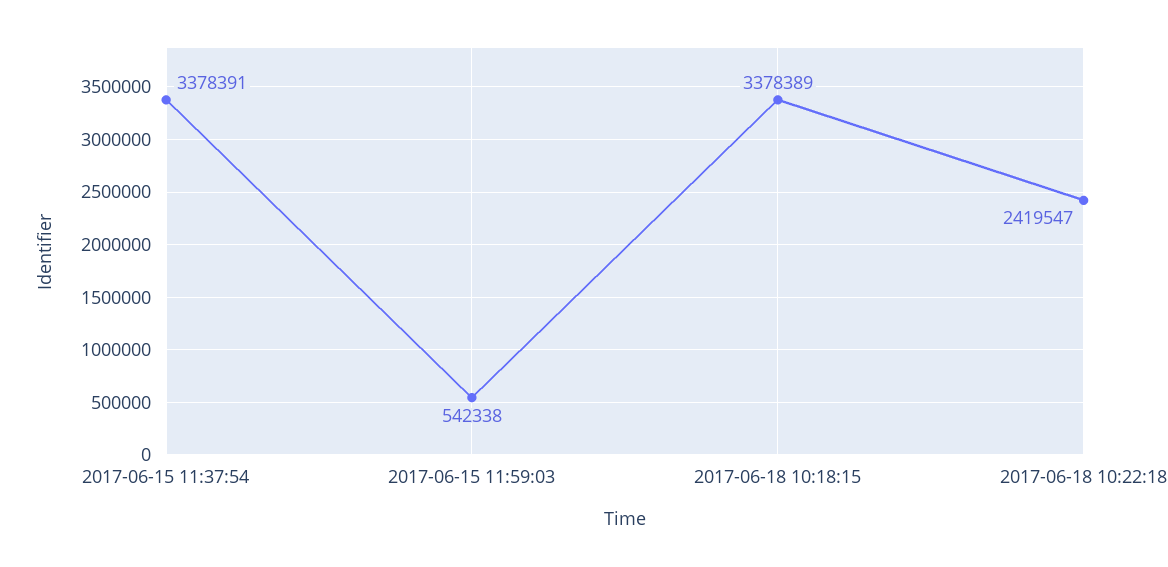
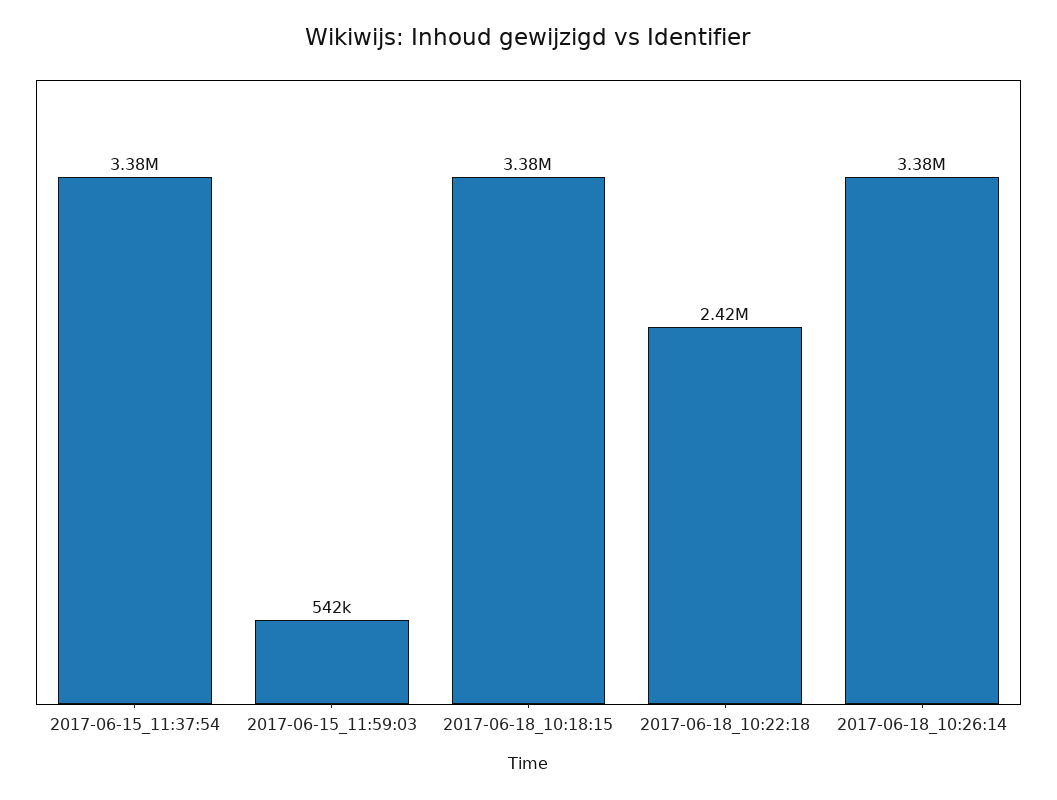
2017-06-18_10:26:14: none -> 3380000

